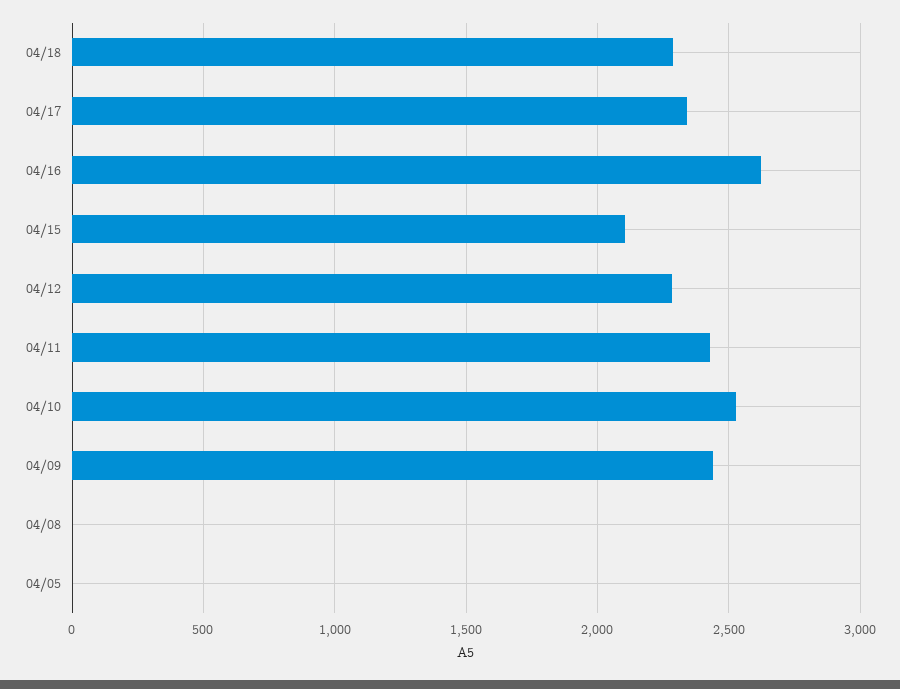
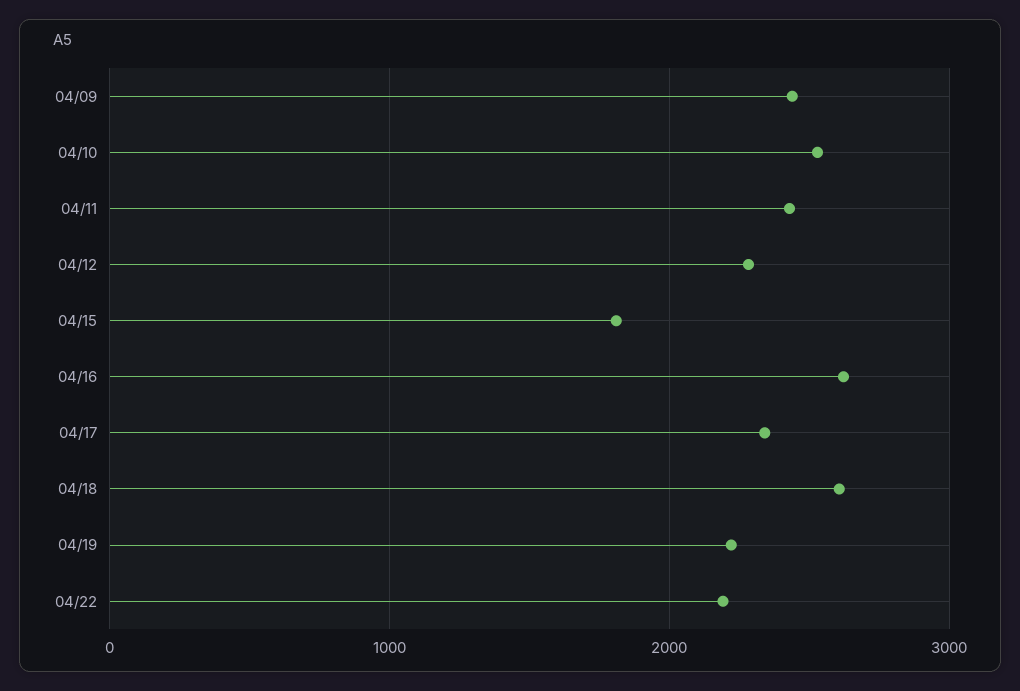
04/18: 2300 -> 2600
04/15: 2100 -> 1800
04/08: 0 -> none
04/05: 0 -> none
04/19: none -> 2200
04/22: none -> 2200

